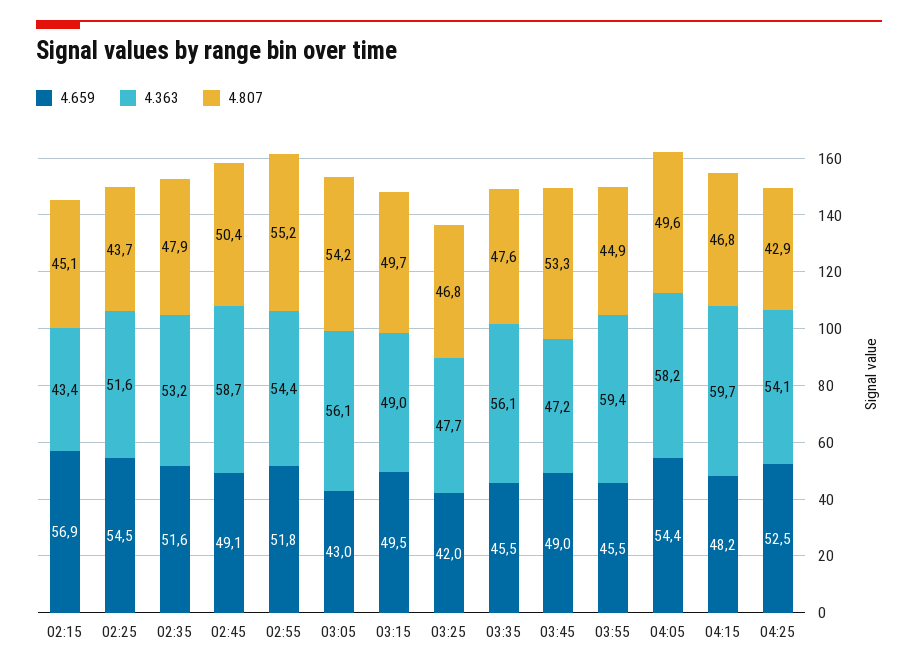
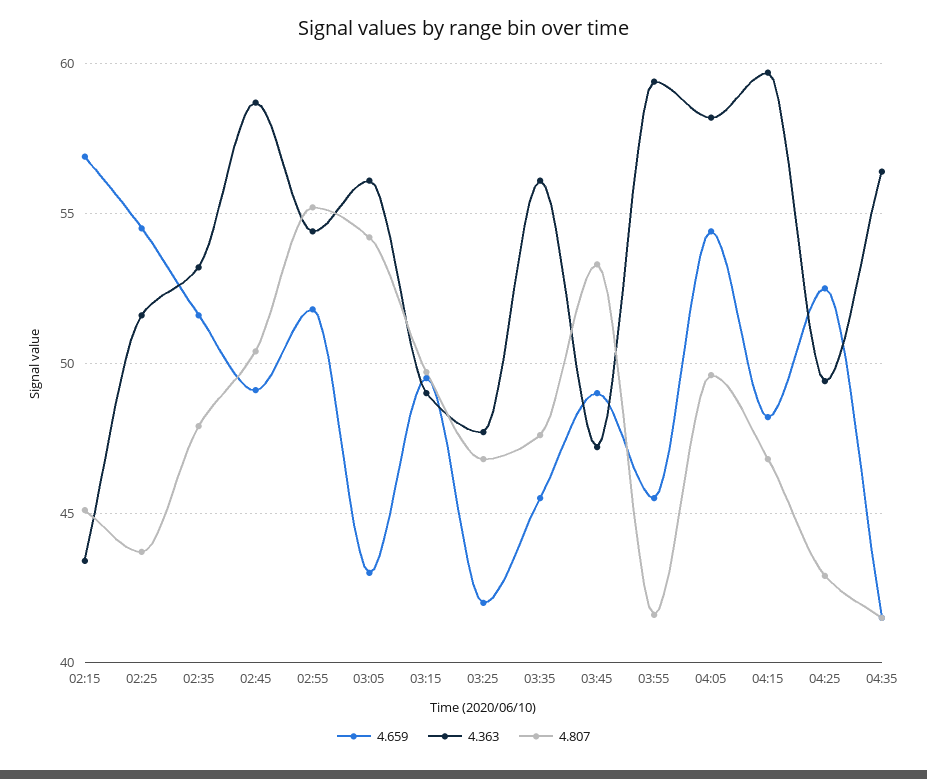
4.807, 03:55: 44.9 -> 41.5
4.363, 04:25: 54.1 -> 49.5
4.659, 04:35: none -> 41.5
4.363, 04:35: none -> 56.5
4.807, 04:35: none -> 41.5

